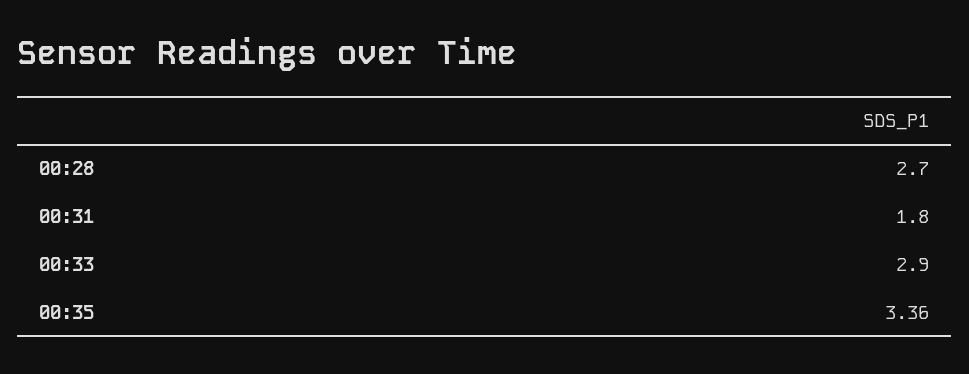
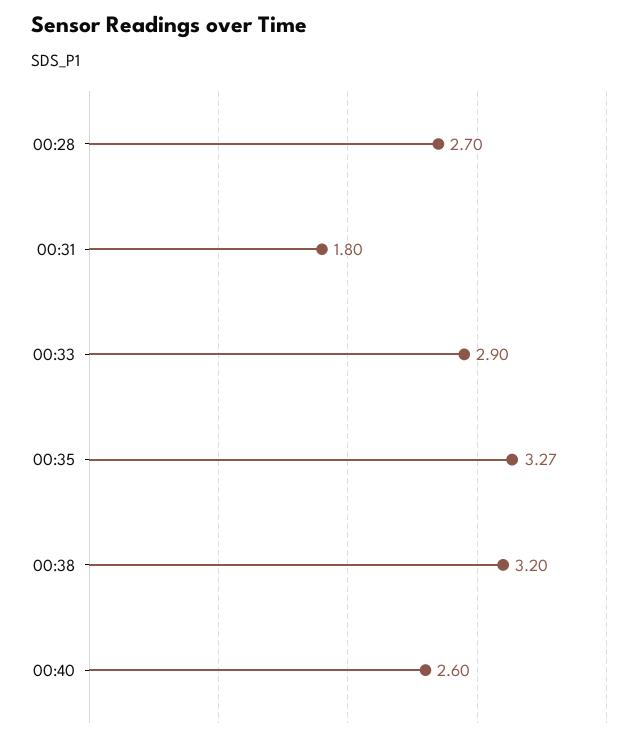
00:35: 3.36 -> 3.27
00:38: none -> 3.2
00:40: none -> 2.6

